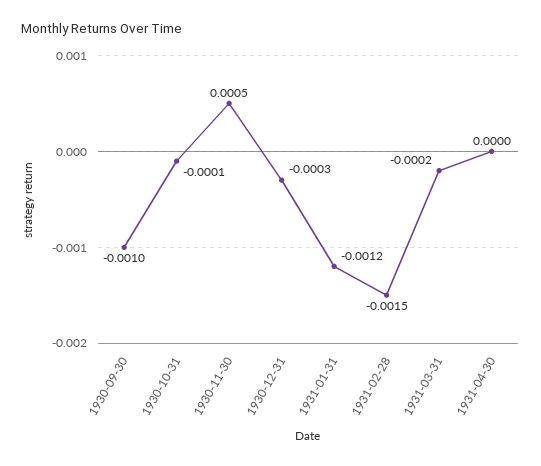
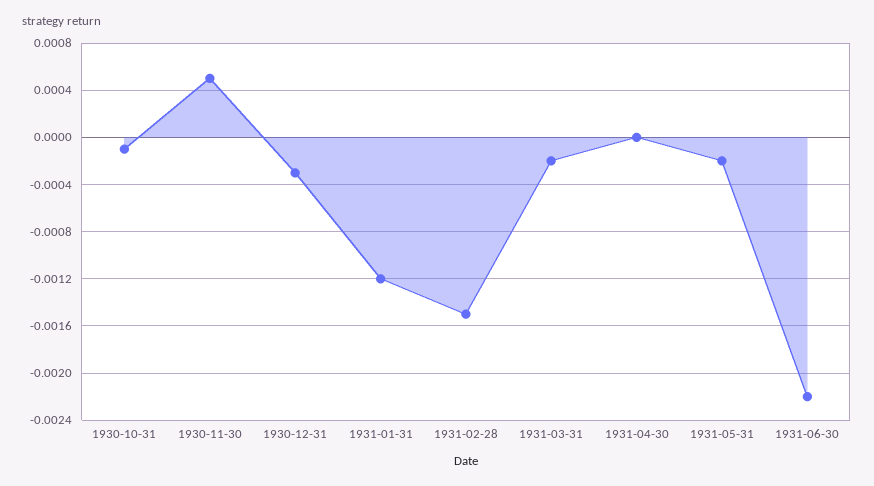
1930-09-30: -0.001 -> none
1931-05-31: none -> -0.0002
1931-06-30: none -> -0.0022

